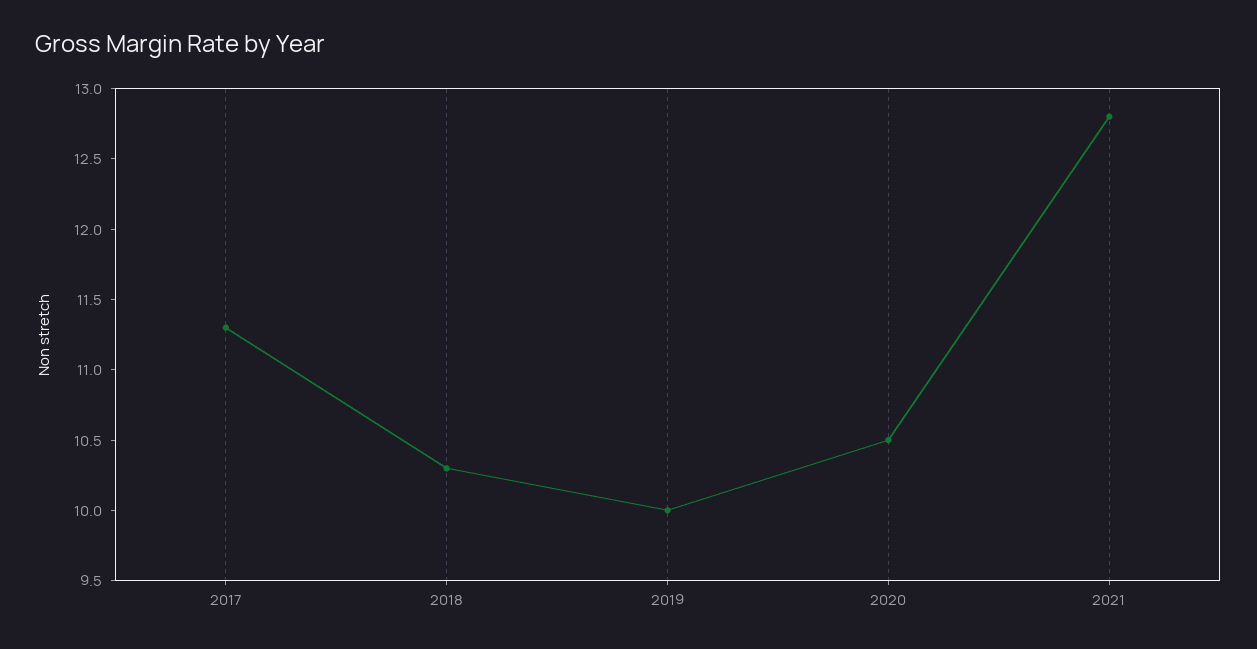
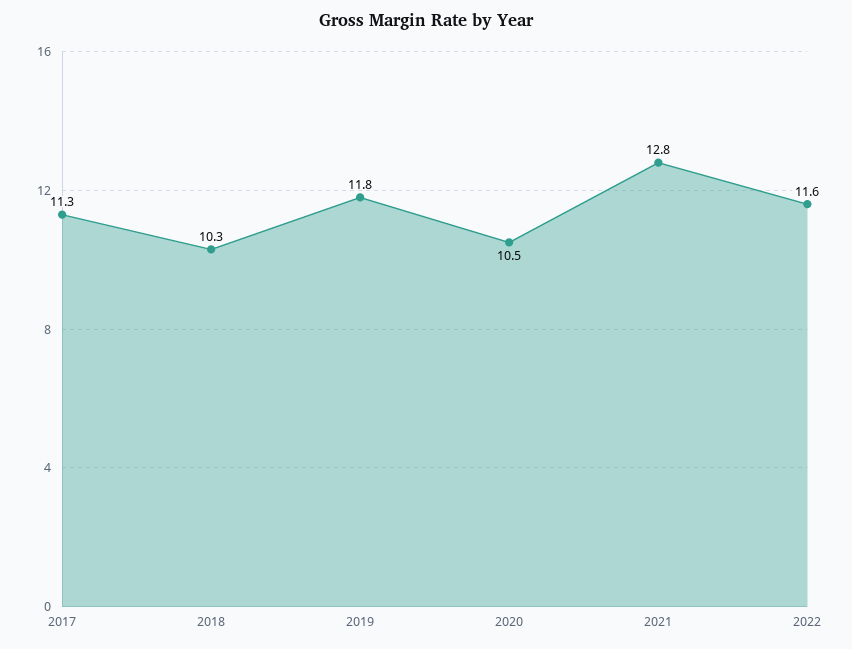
2019: 10 -> 11.8
2022: none -> 11.6

